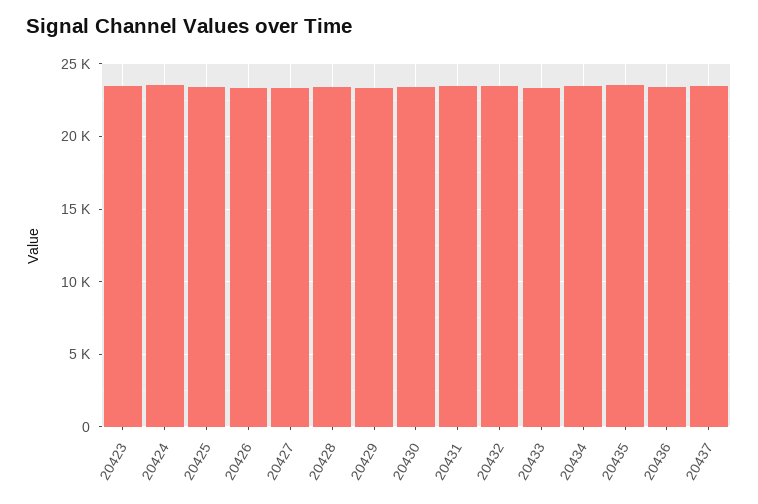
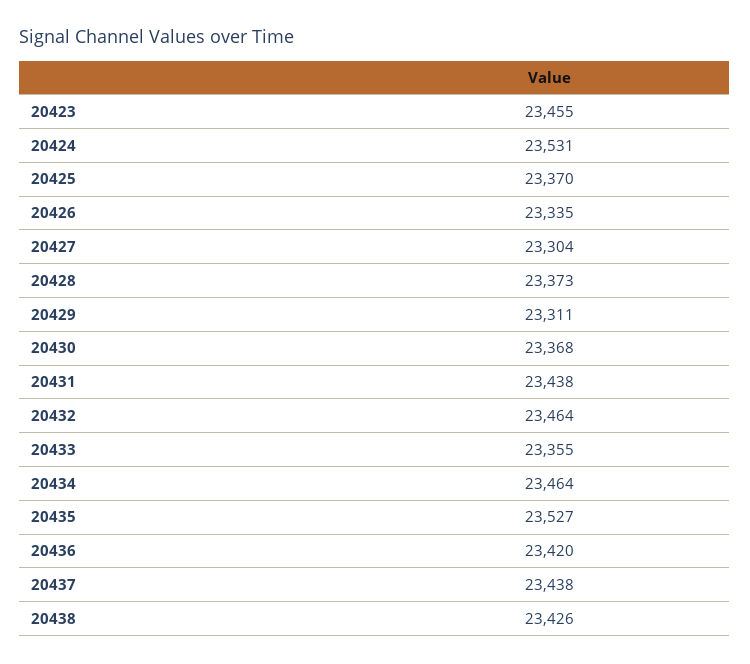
20438: none -> 23426

